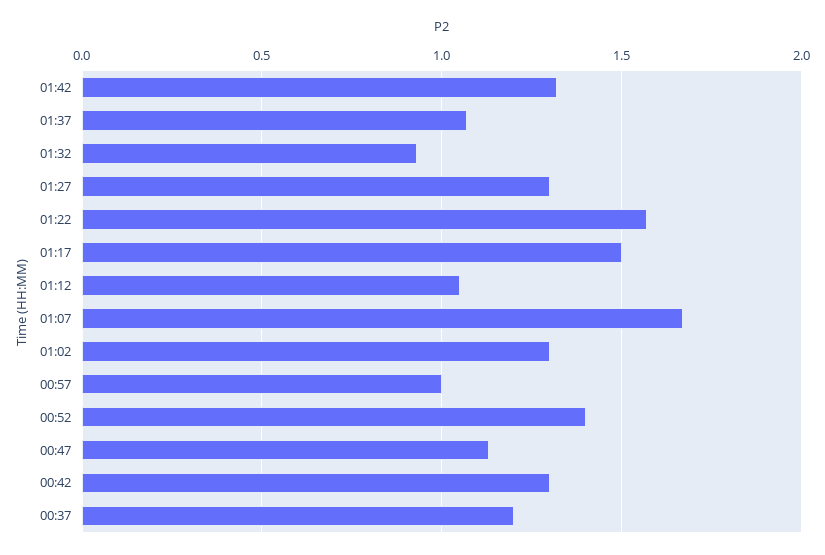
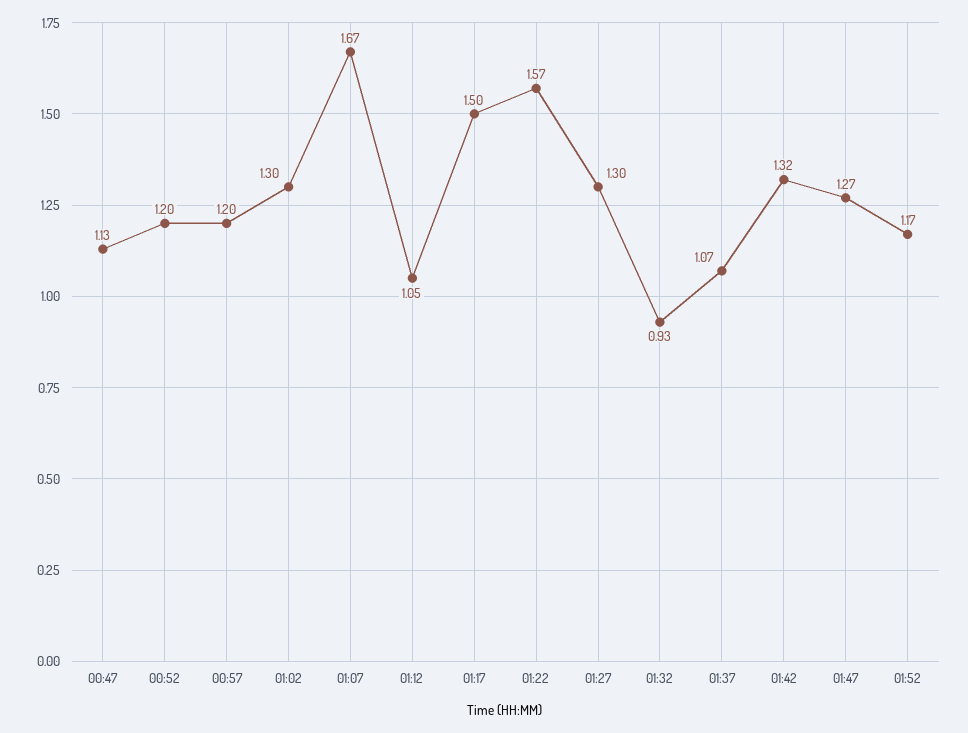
00:57: 1 -> 1.2
00:52: 1.4 -> 1.2
00:42: 1.3 -> none
00:37: 1.2 -> none
01:47: none -> 1.27
01:52: none -> 1.17

